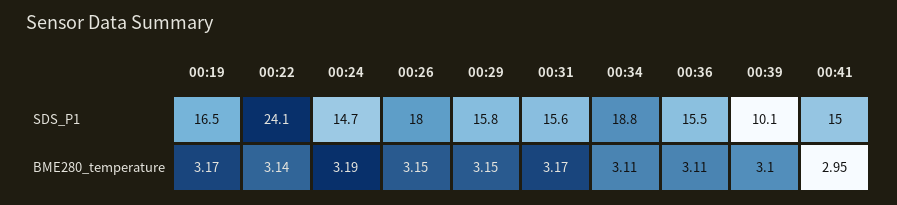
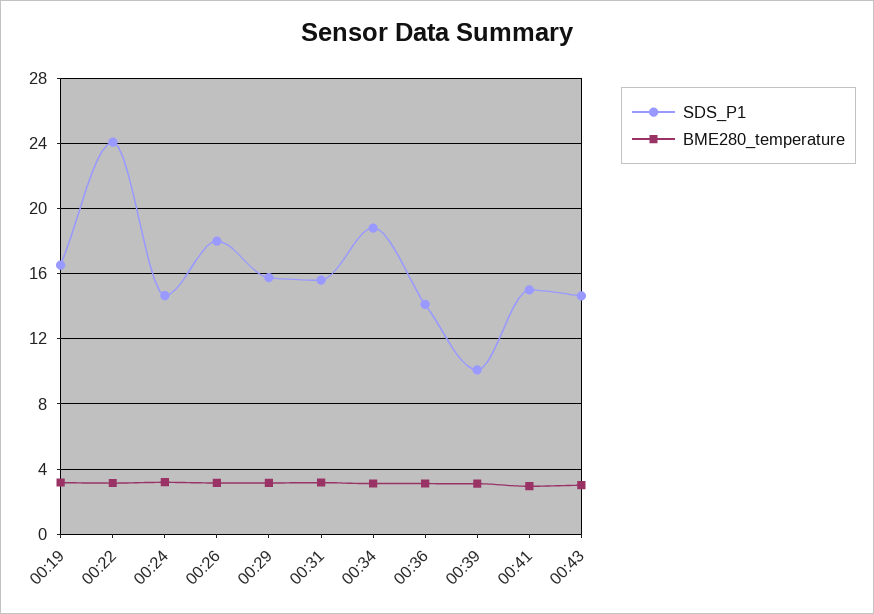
SDS_P1, 00:36: 15.5 -> 14
SDS_P1, 00:43: none -> 14.5
BME280_temperature, 00:43: none -> 3

